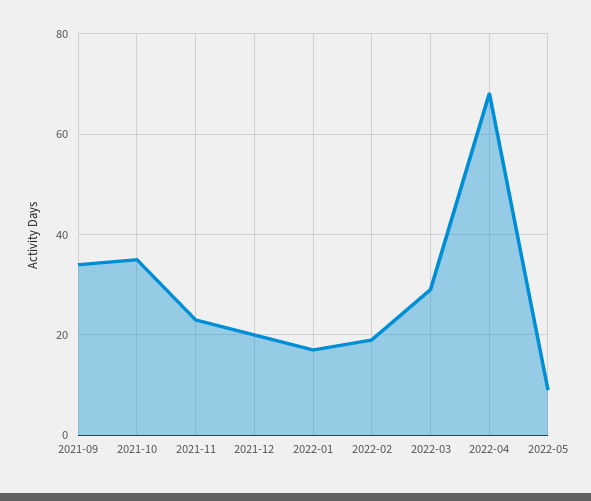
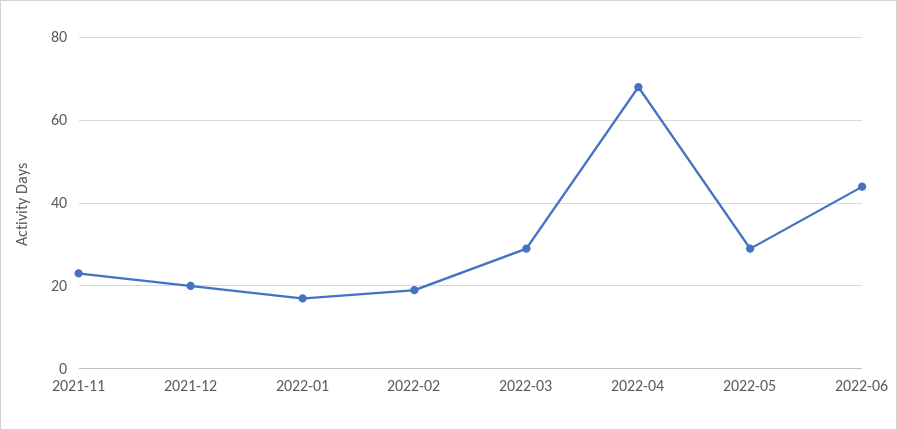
2021-09: 35 -> none
2021-10: 35 -> none
2022-05: 10 -> 30
2022-06: none -> 45

